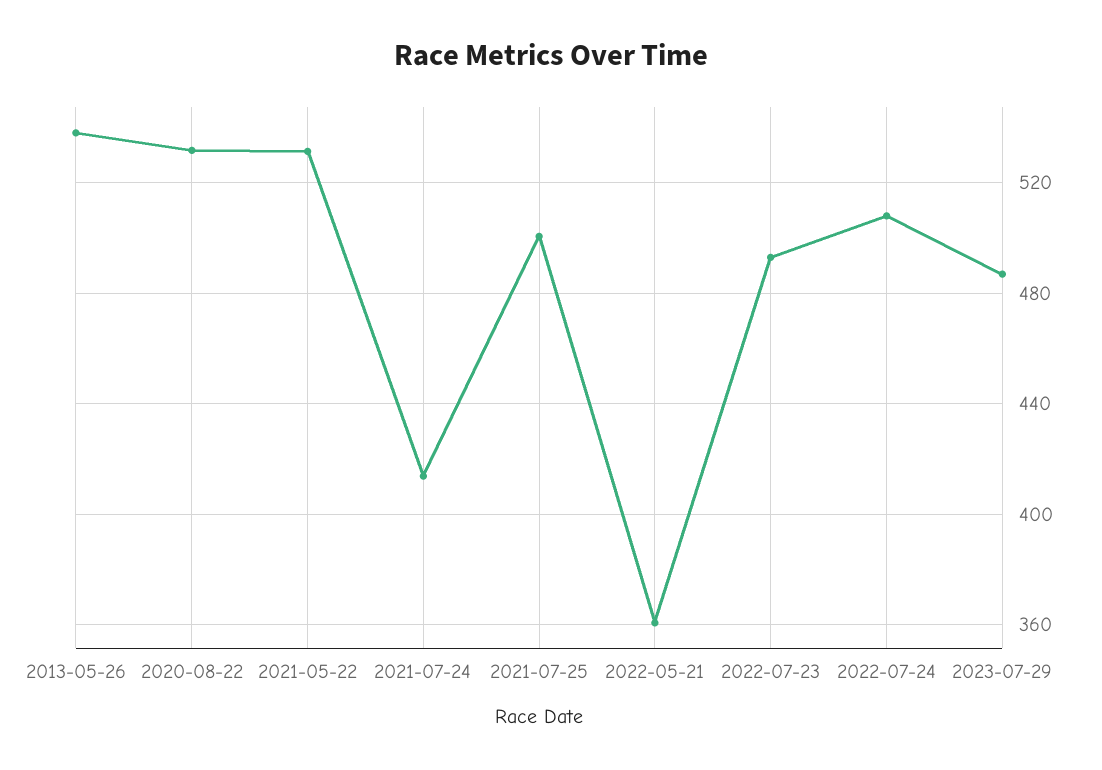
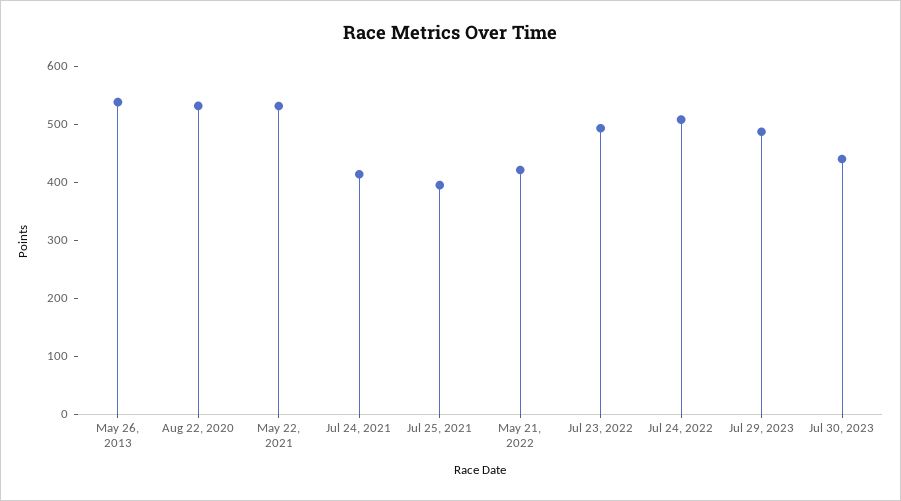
2021-07-25: 500 -> 400
2022-05-21: 360 -> 420
Jul 30, 2023: none -> 440

